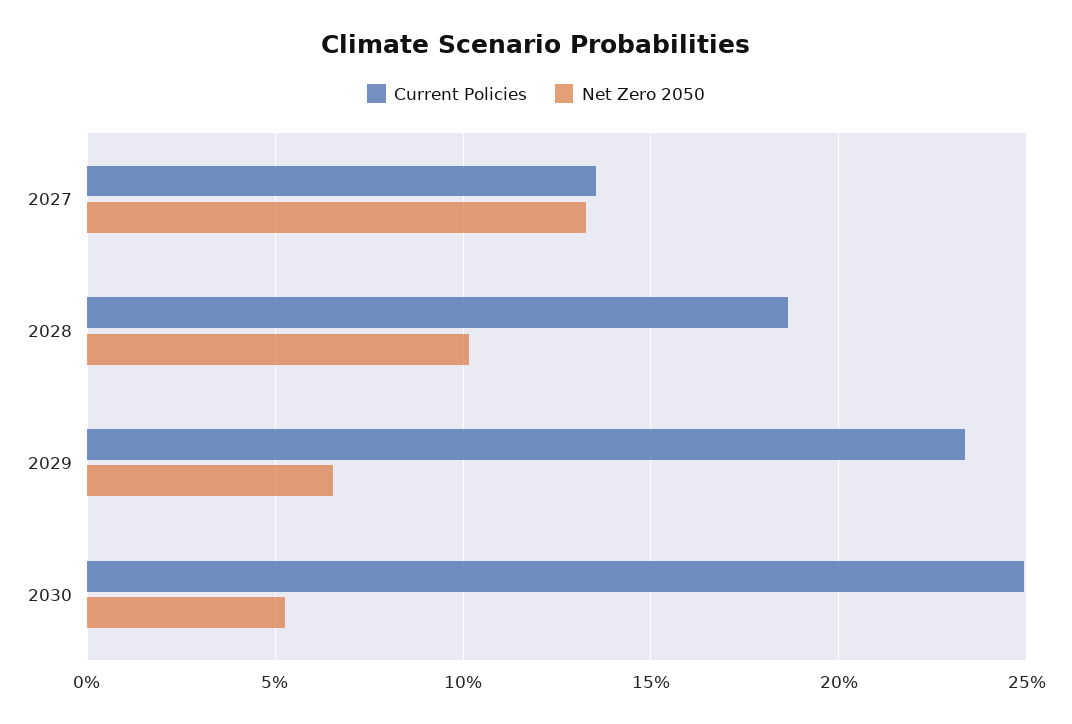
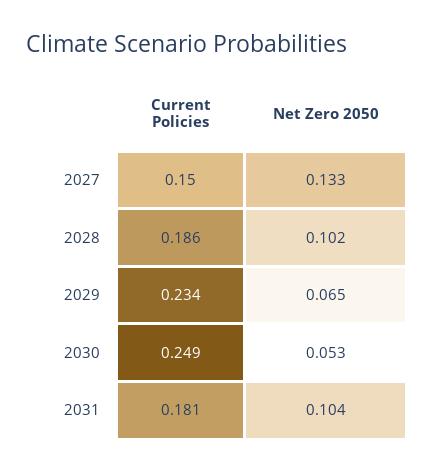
Current Policies, 2027: 0.135 -> 0.15
Current Policies, 2031: none -> 0.181
Net Zero 2050, 2031: none -> 0.104

